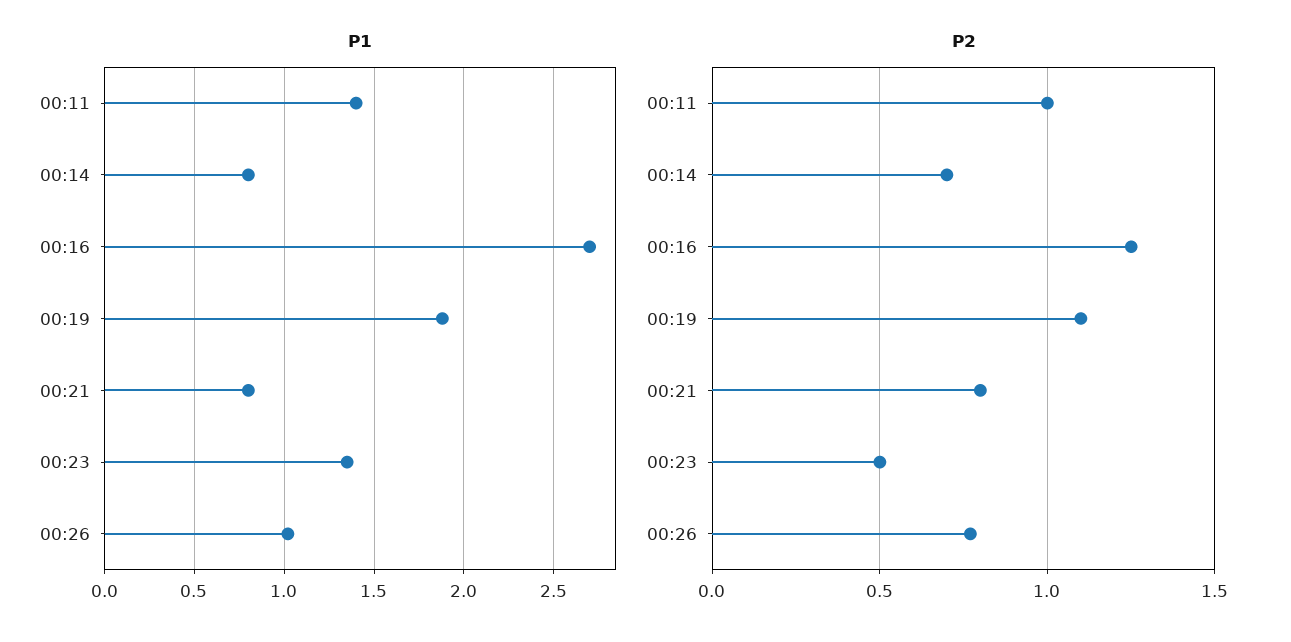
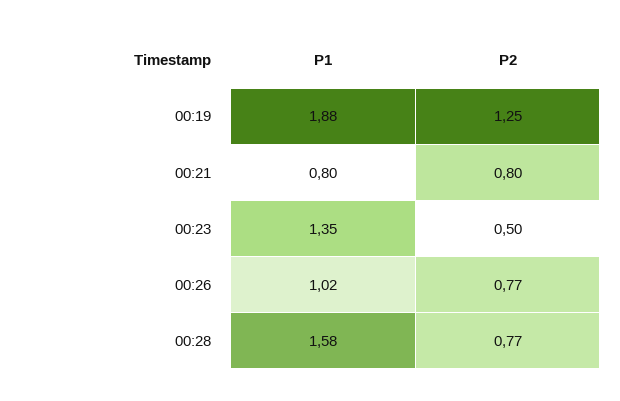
P1, 00:11: 1.4 -> none
P1, 00:14: 0.8 -> none
P1, 00:16: 2.7 -> none
P2, 00:11: 1 -> none
P2, 00:14: 0.7 -> none
P2, 00:16: 1.25 -> none
P2, 00:19: 1.1 -> 1.25
P1, 00:28: none -> 1.58
P2, 00:28: none -> 0.77

